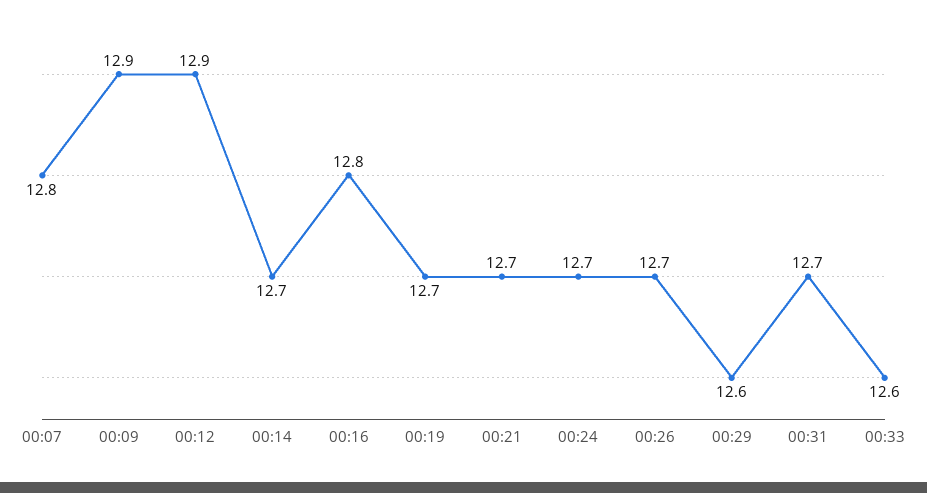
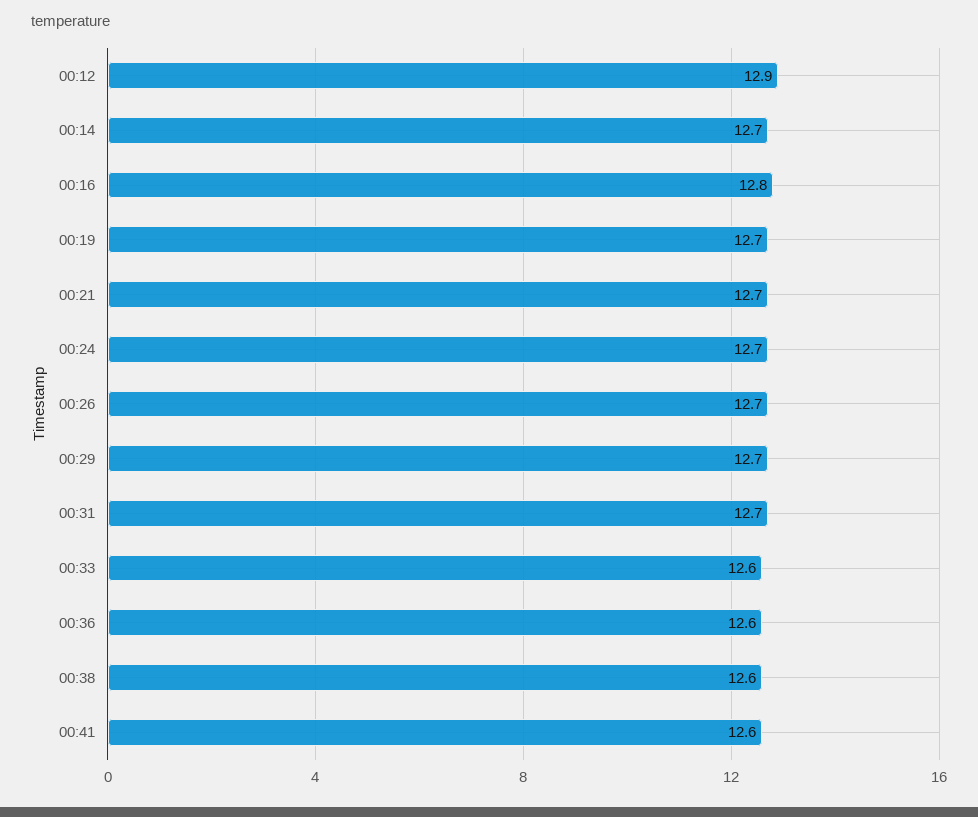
00:07: 12.8 -> none
00:09: 12.9 -> none
00:29: 12.6 -> 12.7
00:36: none -> 12.6
00:38: none -> 12.6
00:41: none -> 12.6

